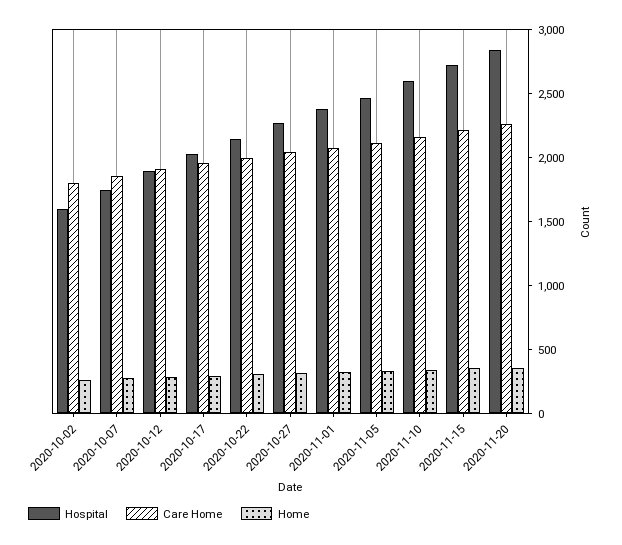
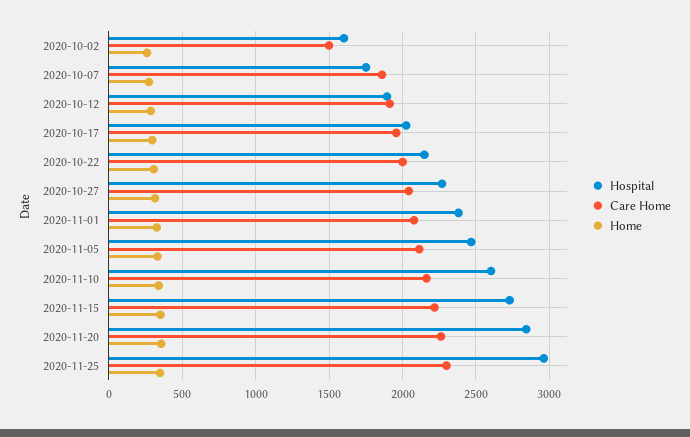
Care Home, 2020-10-02: 1800 -> 1500
Hospital, 2020-11-25: none -> 2950
Care Home, 2020-11-25: none -> 2300
Home, 2020-11-25: none -> 350

